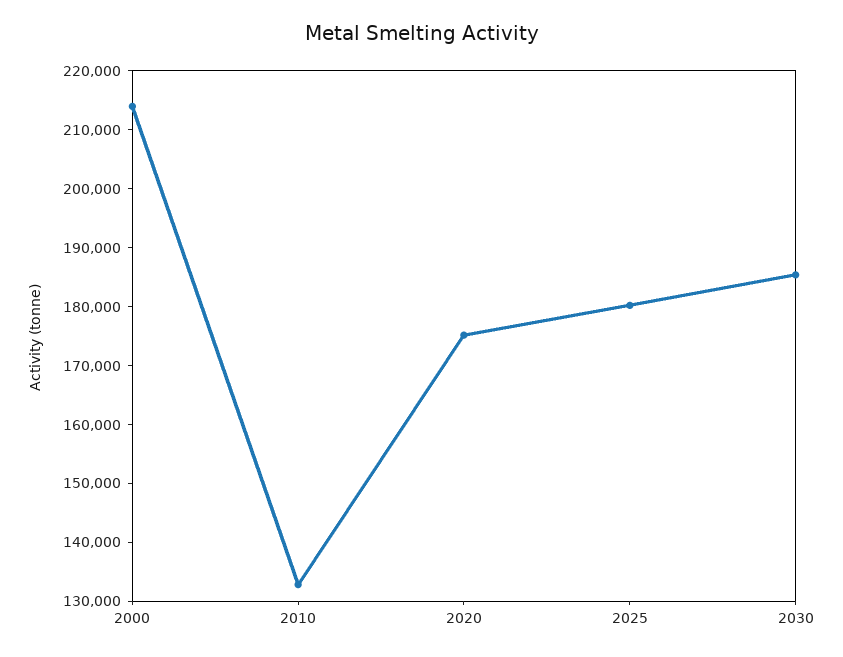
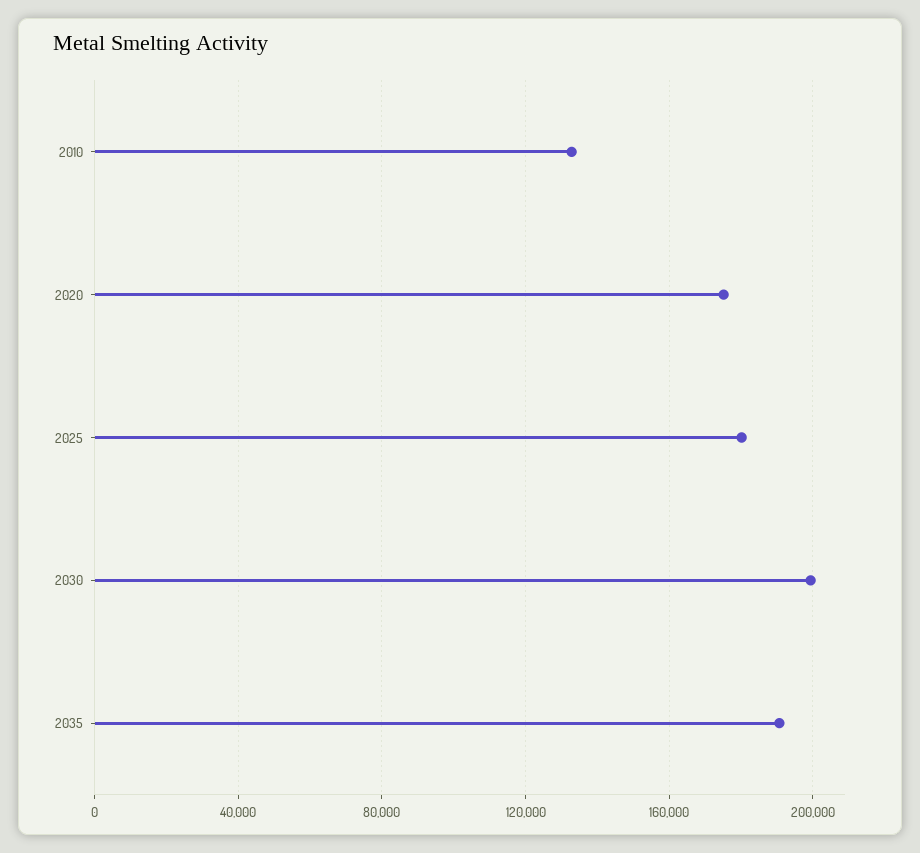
2000: 214000 -> none
2030: 186000 -> 200000
2035: none -> 190000

